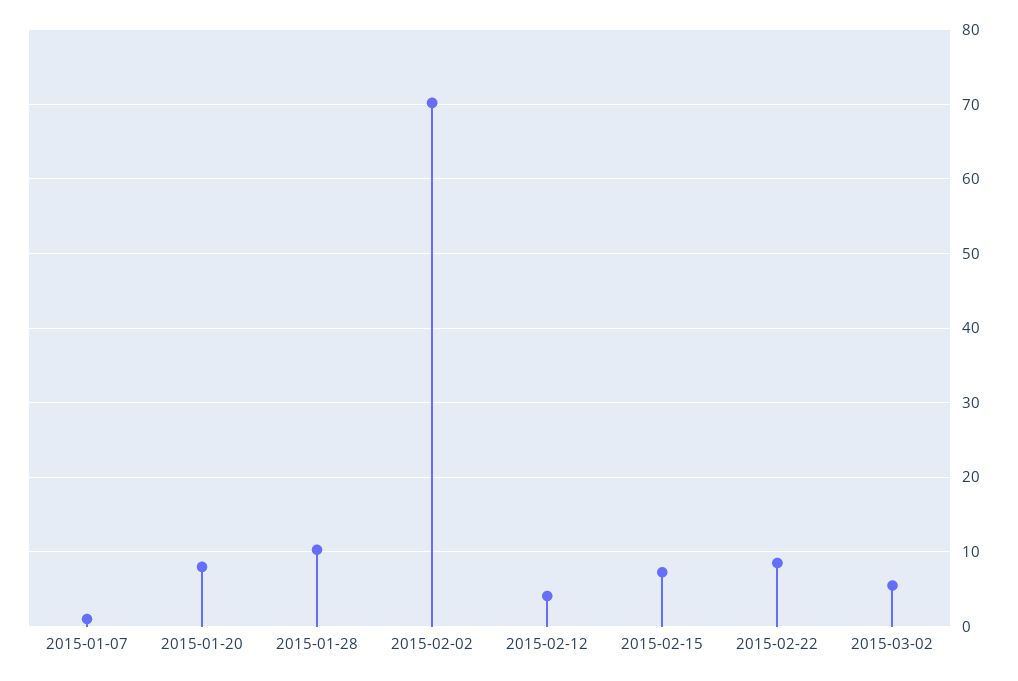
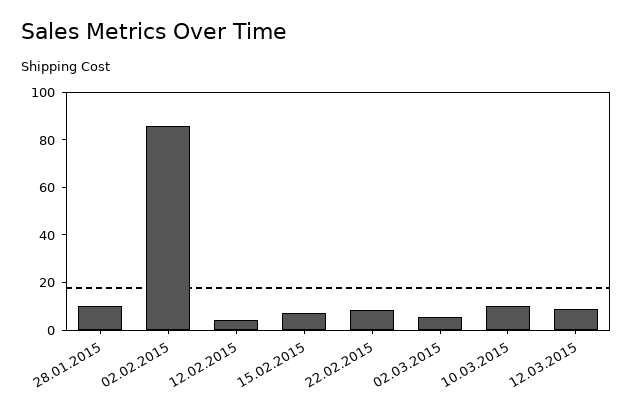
2015-01-07: 1 -> none
2015-01-20: 8 -> none
2015-02-02: 70 -> 85
10.03.2015: none -> 10
12.03.2015: none -> 10

